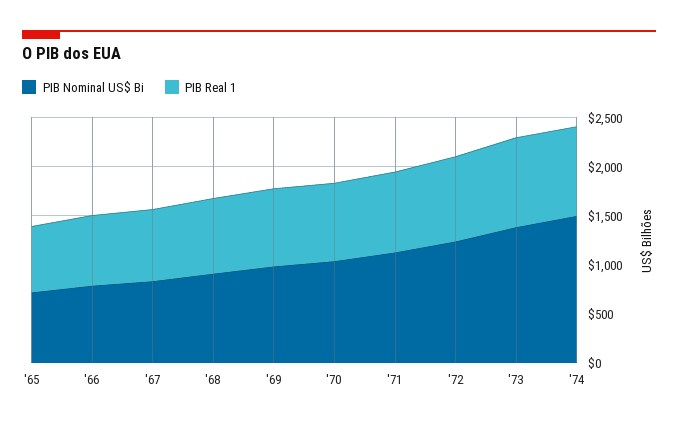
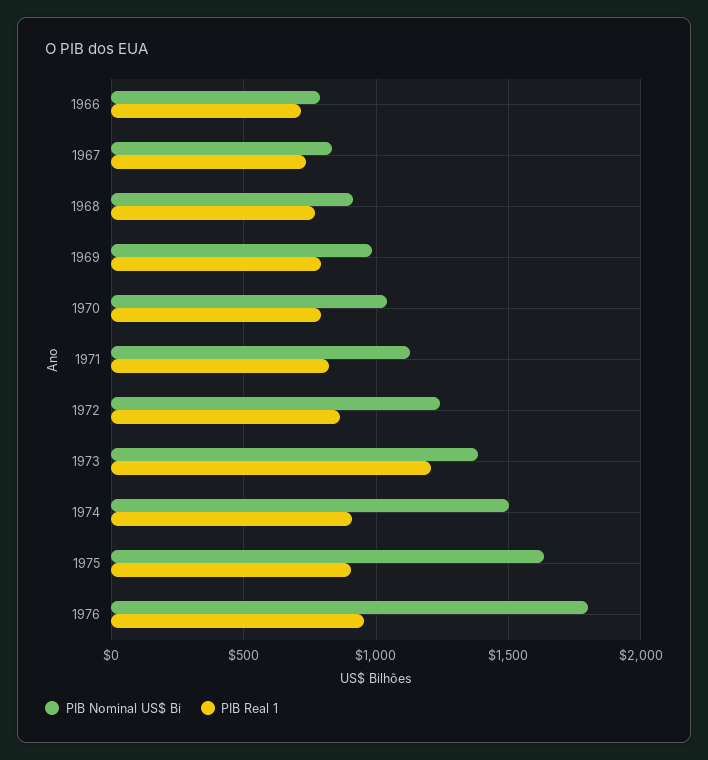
PIB Nominal US$ Bi, '65: 700 -> none
PIB Real 1, '65: 700 -> none
PIB Real 1, '73: 900 -> 1200
PIB Nominal US$ Bi, 1975: none -> 1650
PIB Real 1, 1975: none -> 900
PIB Nominal US$ Bi, 1976: none -> 1800
PIB Real 1, 1976: none -> 950

